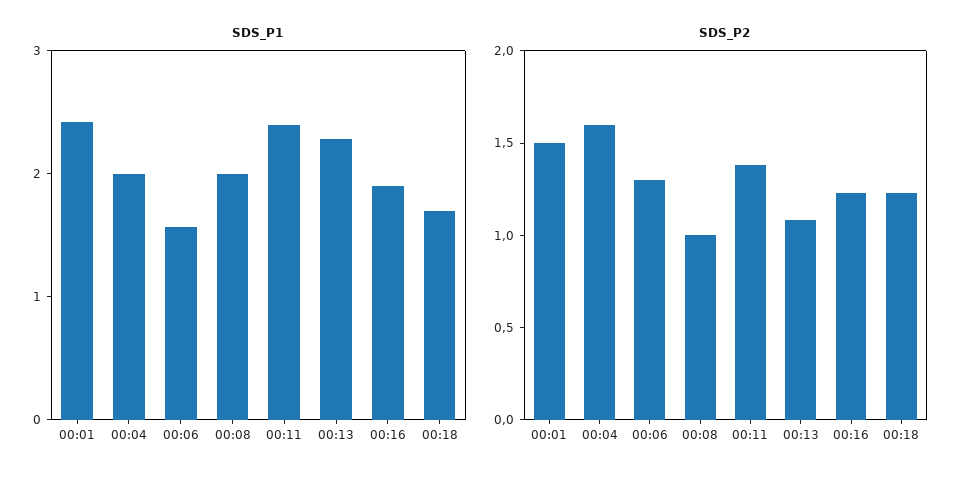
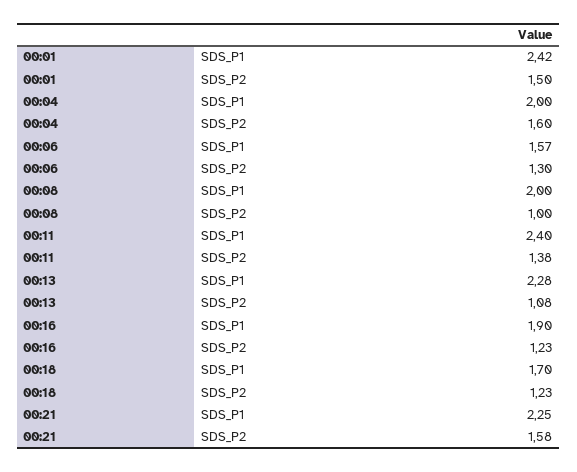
SDS_P1, 00:21: none -> 2.25
SDS_P2, 00:21: none -> 1.58

